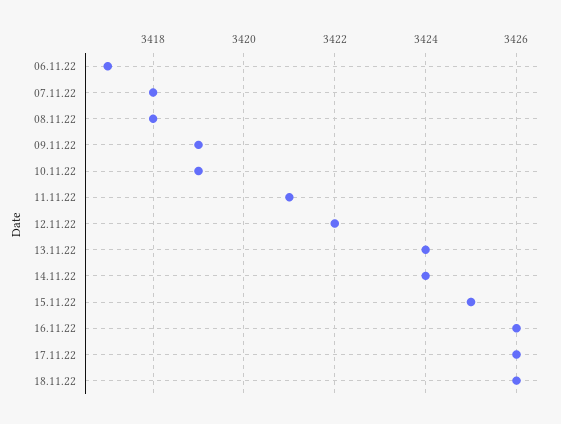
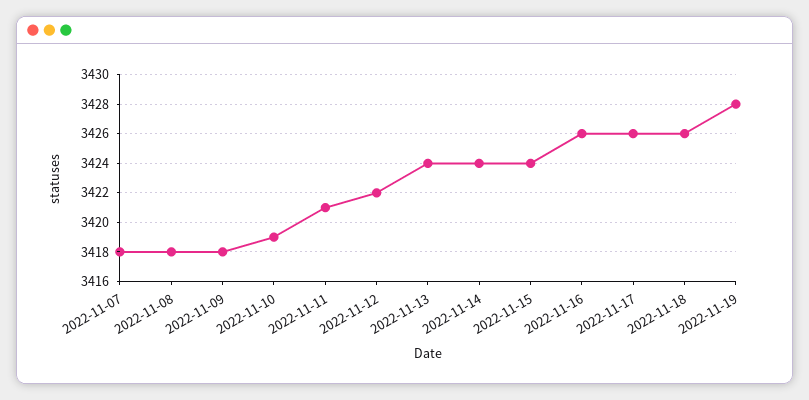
06.11.22: 3417 -> none
09.11.22: 3419 -> 3418
15.11.22: 3425 -> 3424
2022-11-19: none -> 3428

